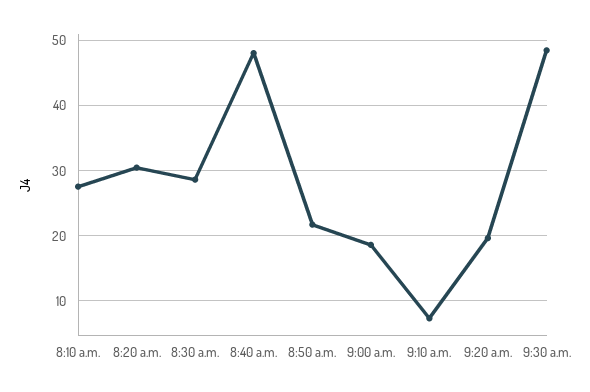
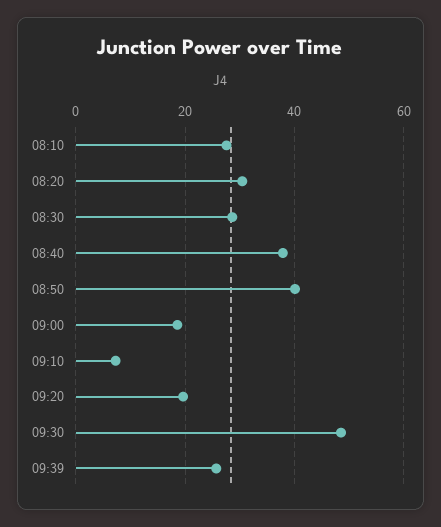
8:40 a.m.: 48 -> 38
8:50 a.m.: 22 -> 40
09:39: none -> 26

